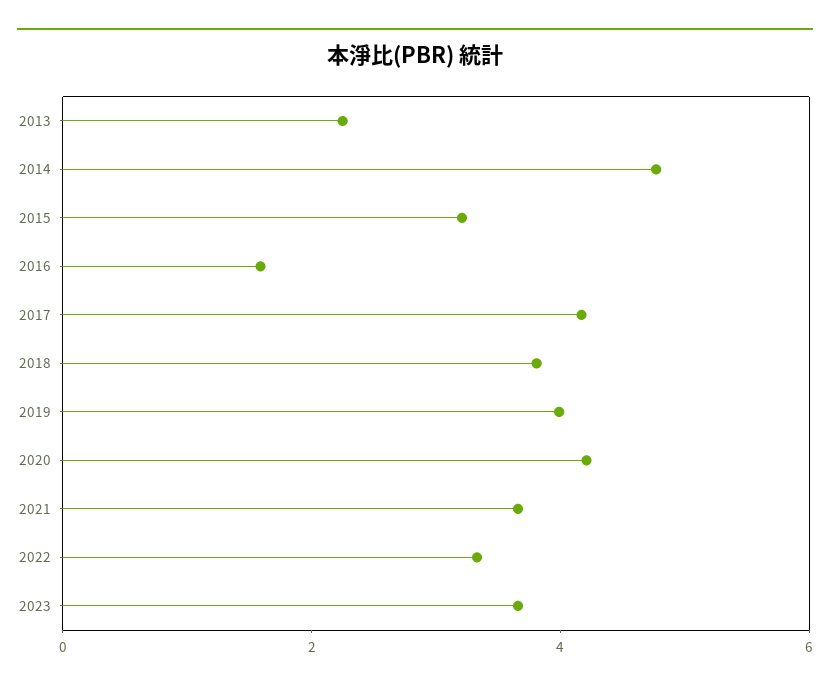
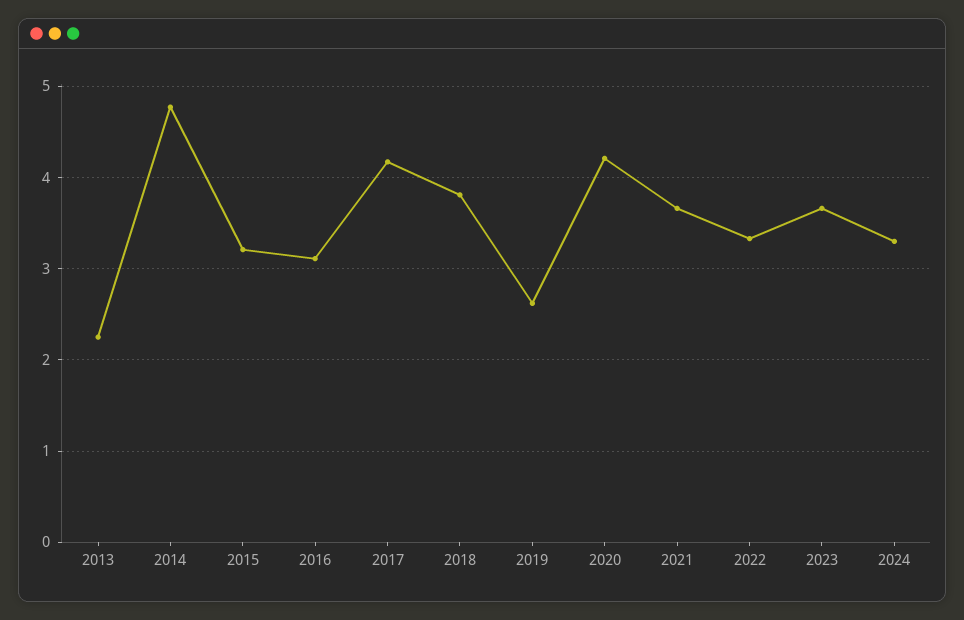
2016: 1.5 -> 3.1
2019: 4 -> 2.6
2024: none -> 3.3

